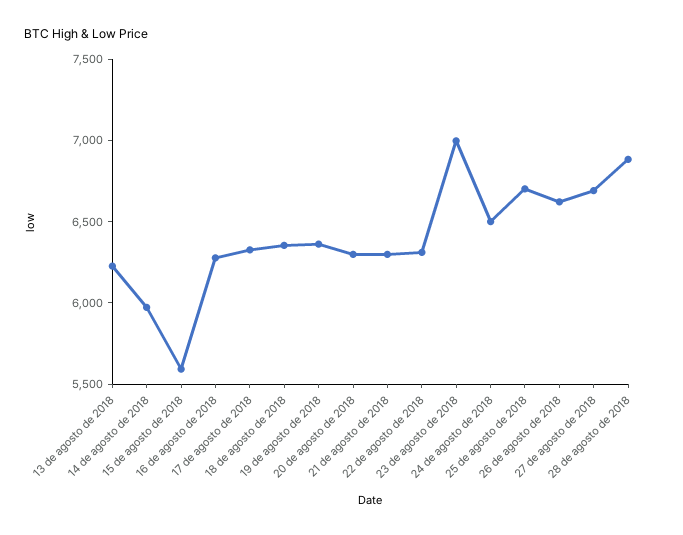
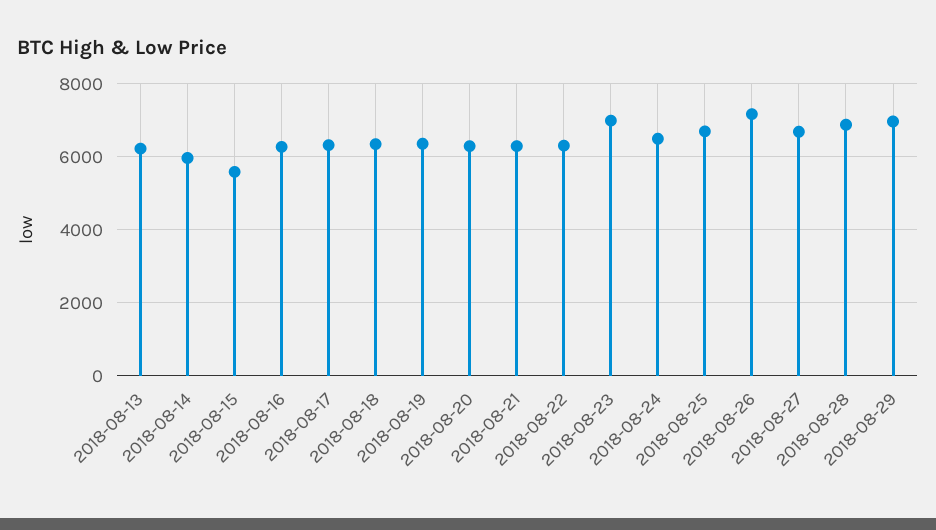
26 de agosto de 2018: 6600 -> 7200
2018-08-29: none -> 7000

